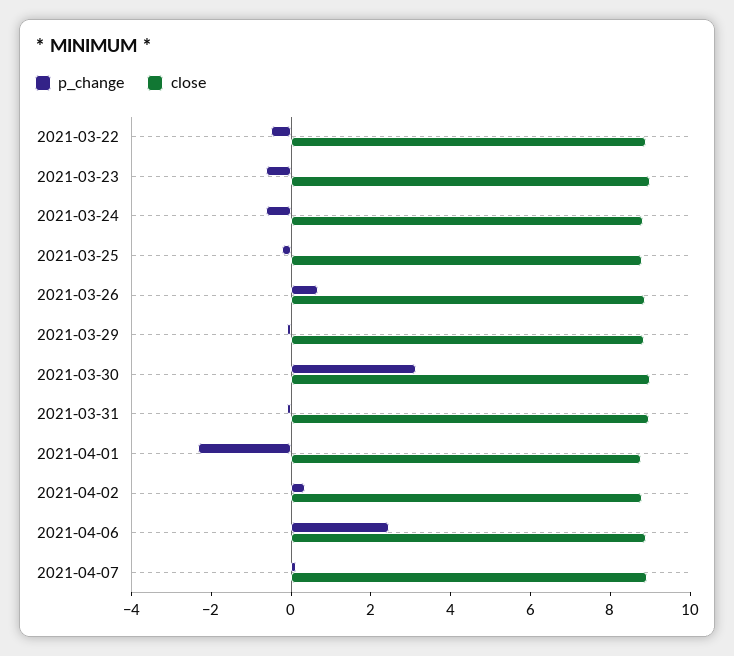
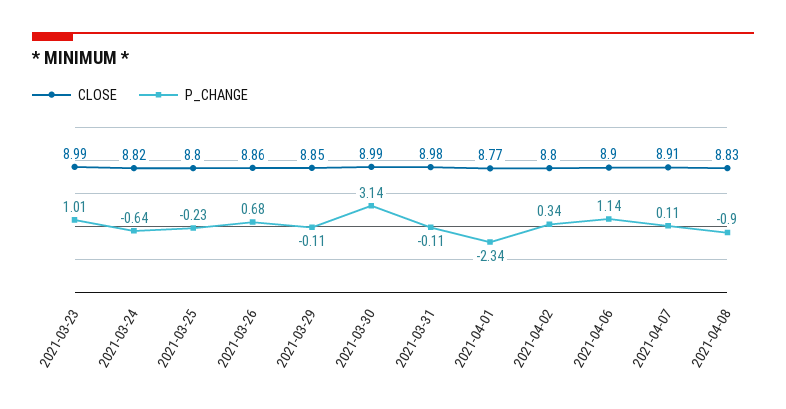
p_change, 2021-03-22: -0.5 -> none
close, 2021-03-22: 9 -> none
p_change, 2021-03-23: -0.5 -> 1.01
p_change, 2021-04-06: 2.5 -> 1.14
close, 2021-04-08: none -> 8.83
p_change, 2021-04-08: none -> -0.9

